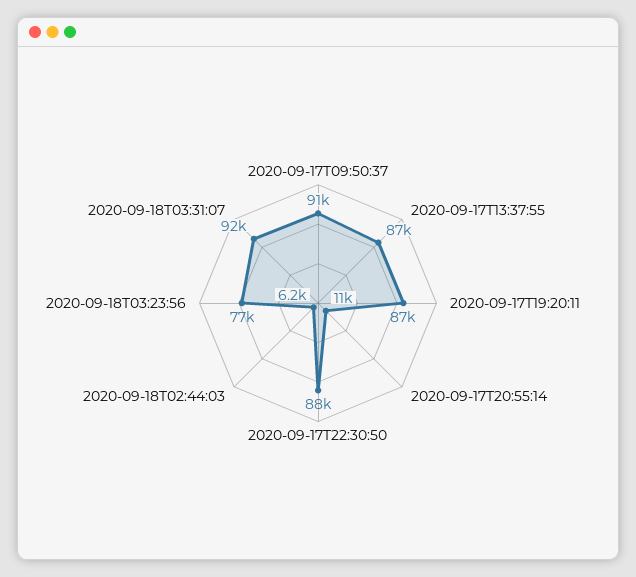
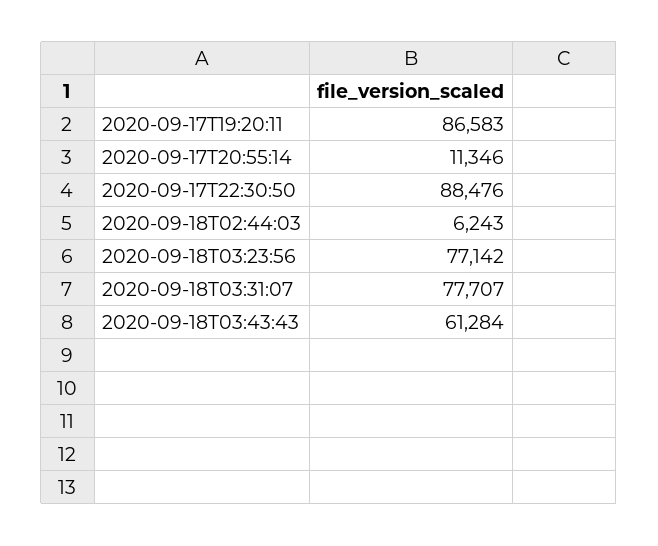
2020-09-17T09:50:37: 91000 -> none
2020-09-17T13:37:55: 87000 -> none
2020-09-18T03:31:07: 92000 -> 77707
2020-09-18T03:43:43: none -> 61284

